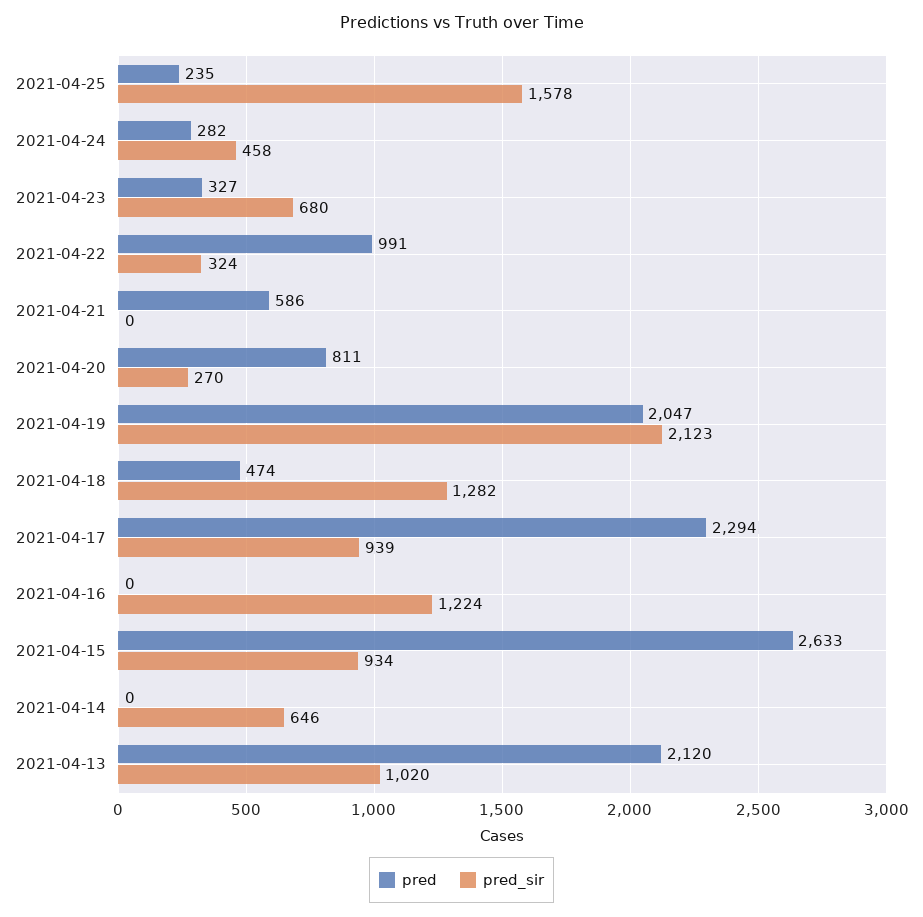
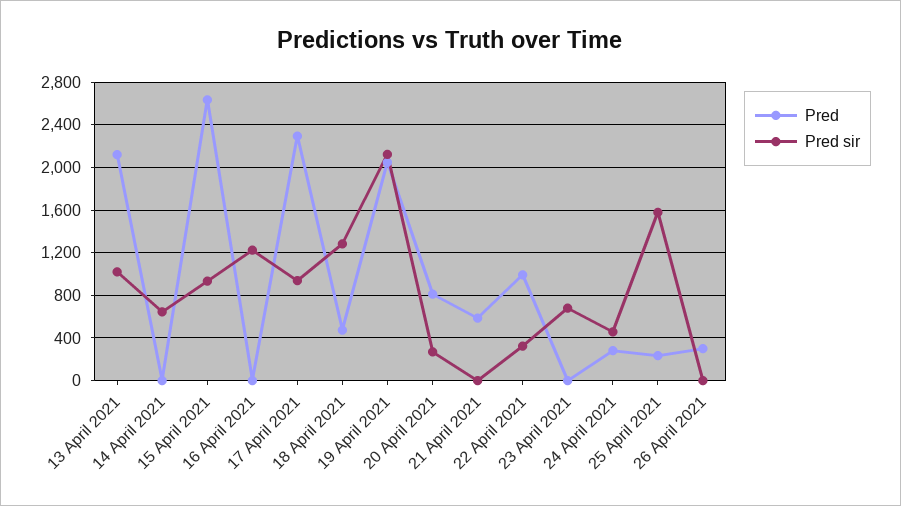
pred, 2021-04-23: 327 -> 0
pred, 26 April 2021: none -> 300
pred_sir, 26 April 2021: none -> 0

